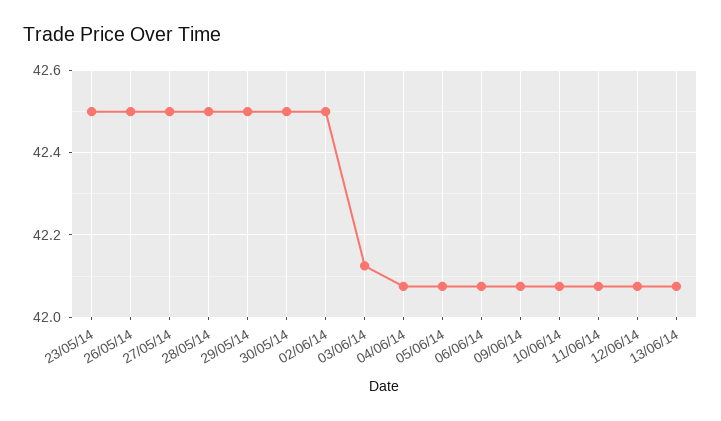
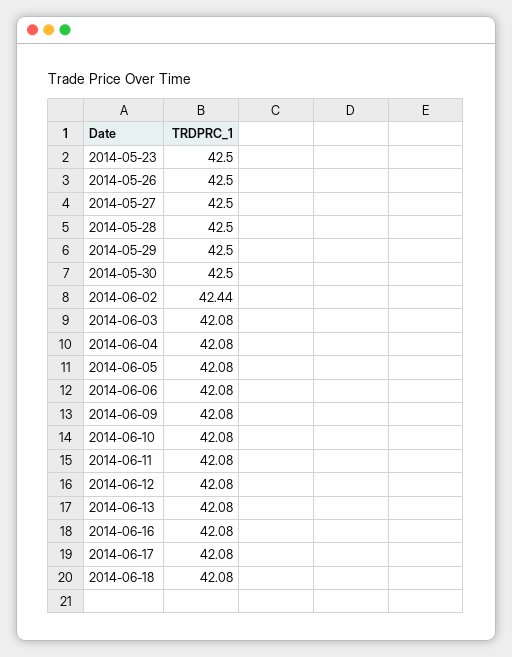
02/06/14: 42.5 -> 42.44
03/06/14: 42.12 -> 42.08
2014-06-16: none -> 42.08
2014-06-17: none -> 42.08
2014-06-18: none -> 42.08

